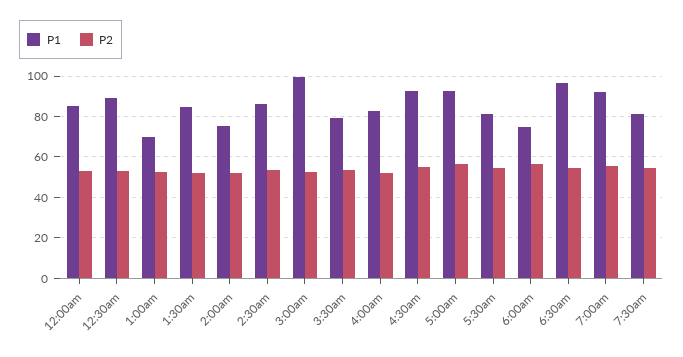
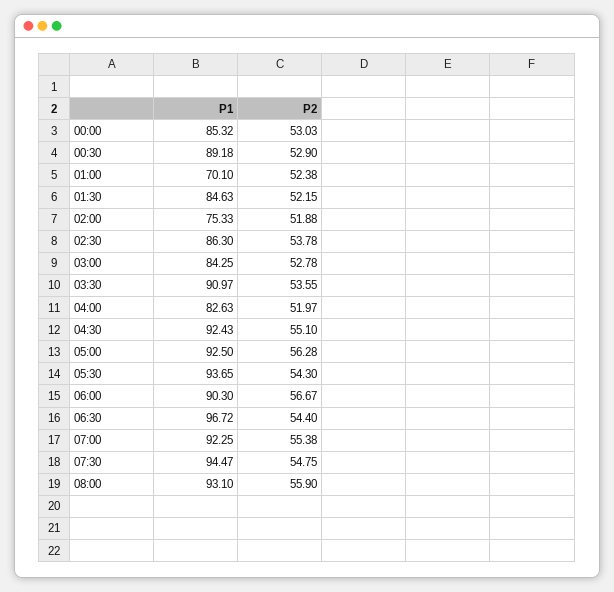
P1, 3:00am: 100 -> 84.25
P1, 3:30am: 80 -> 90.97
P1, 5:30am: 80 -> 93.65
P1, 6:00am: 75 -> 90.3
P1, 7:30am: 80 -> 94.47
P1, 08:00: none -> 93.1
P2, 08:00: none -> 55.9

